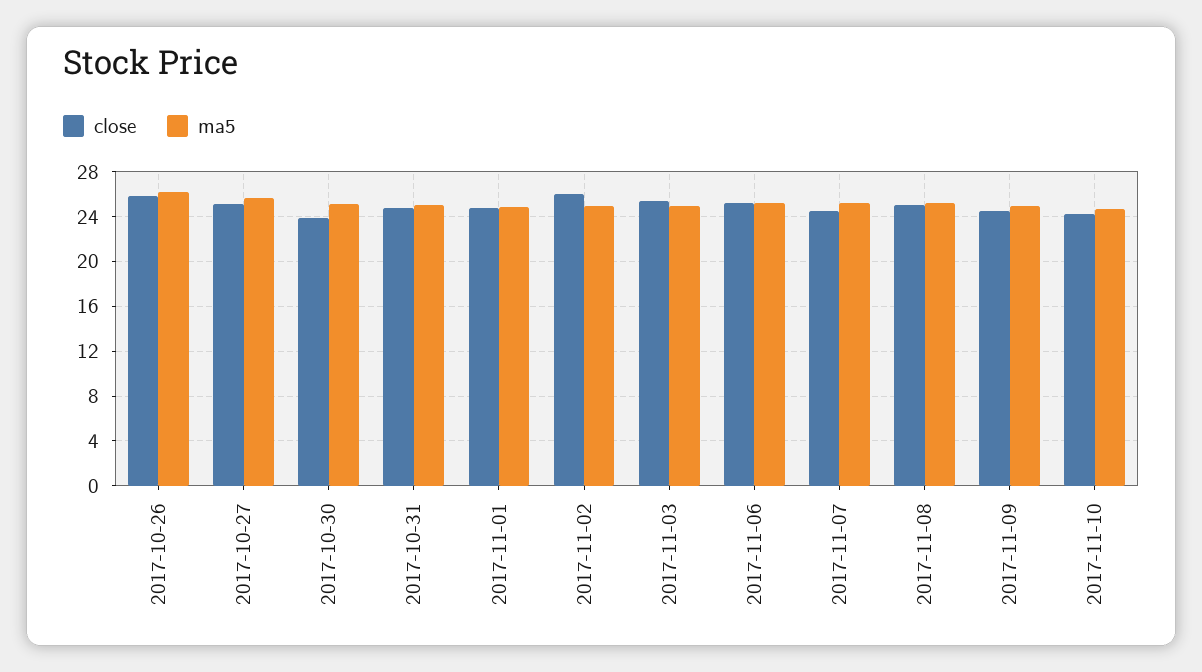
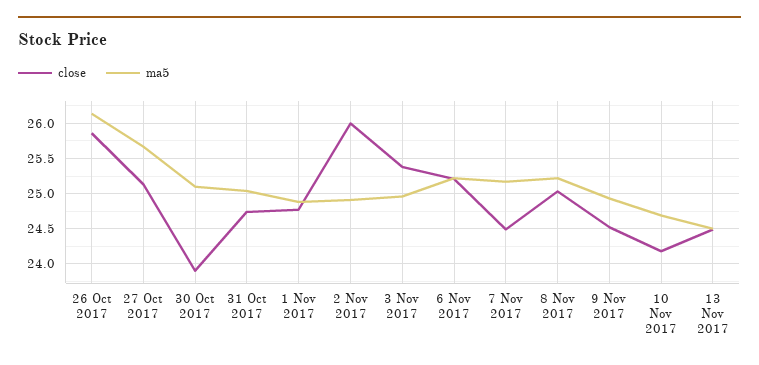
close, 13 Nov 2017: none -> 24.5
ma5, 13 Nov 2017: none -> 24.5

